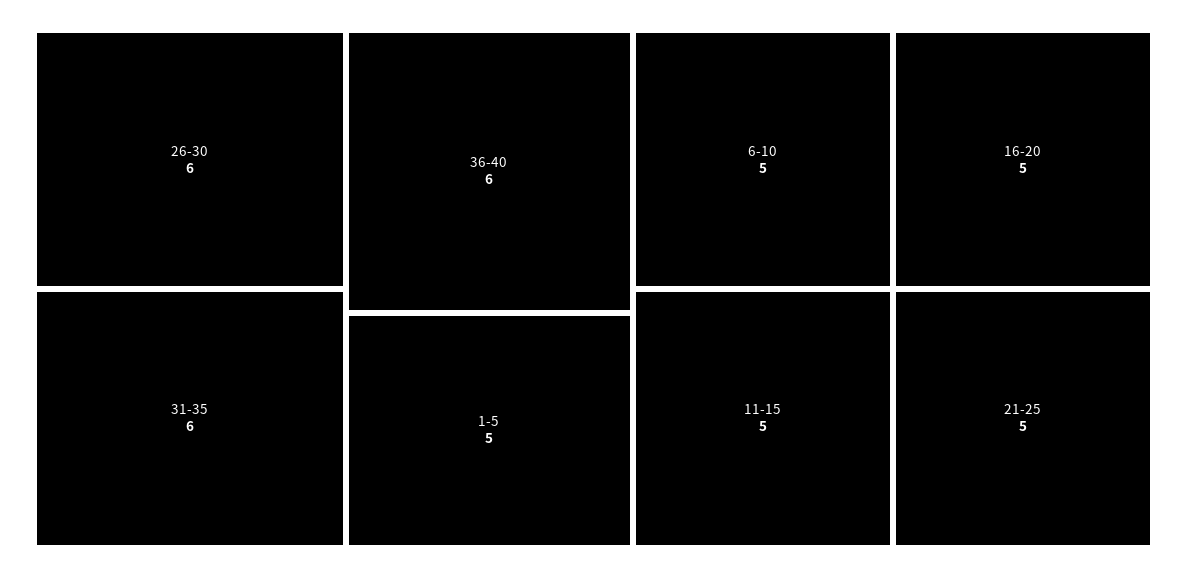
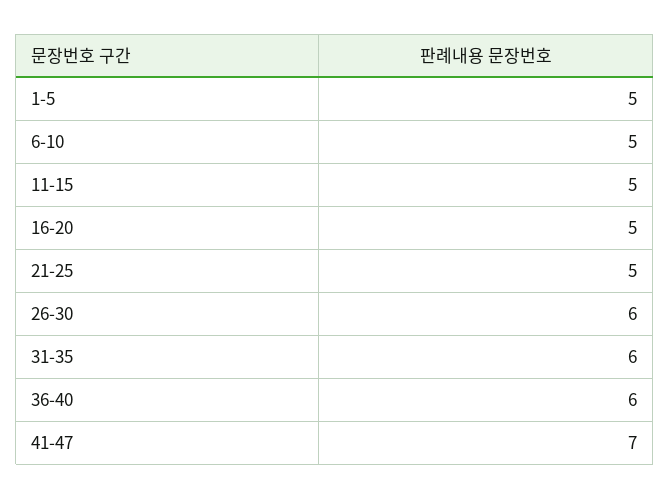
41-47: none -> 7

